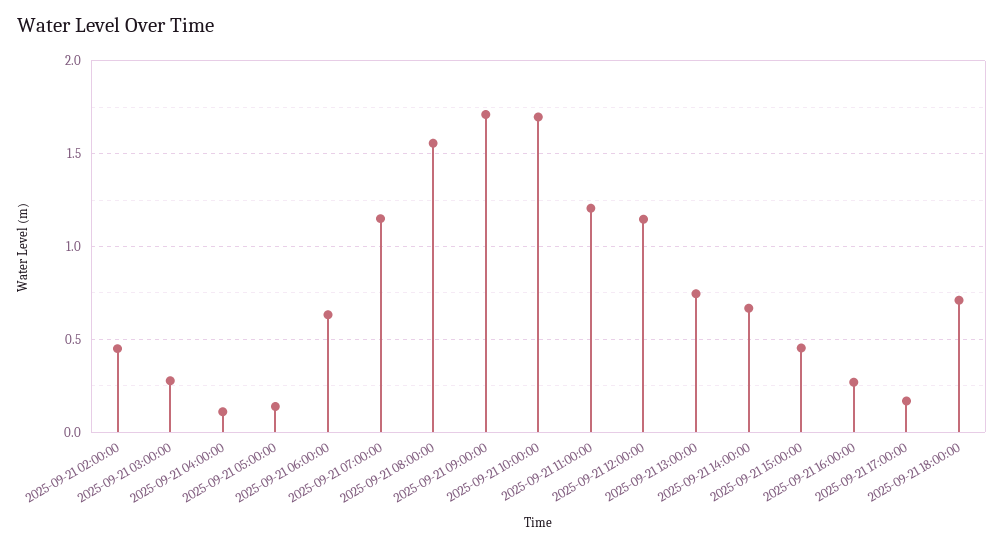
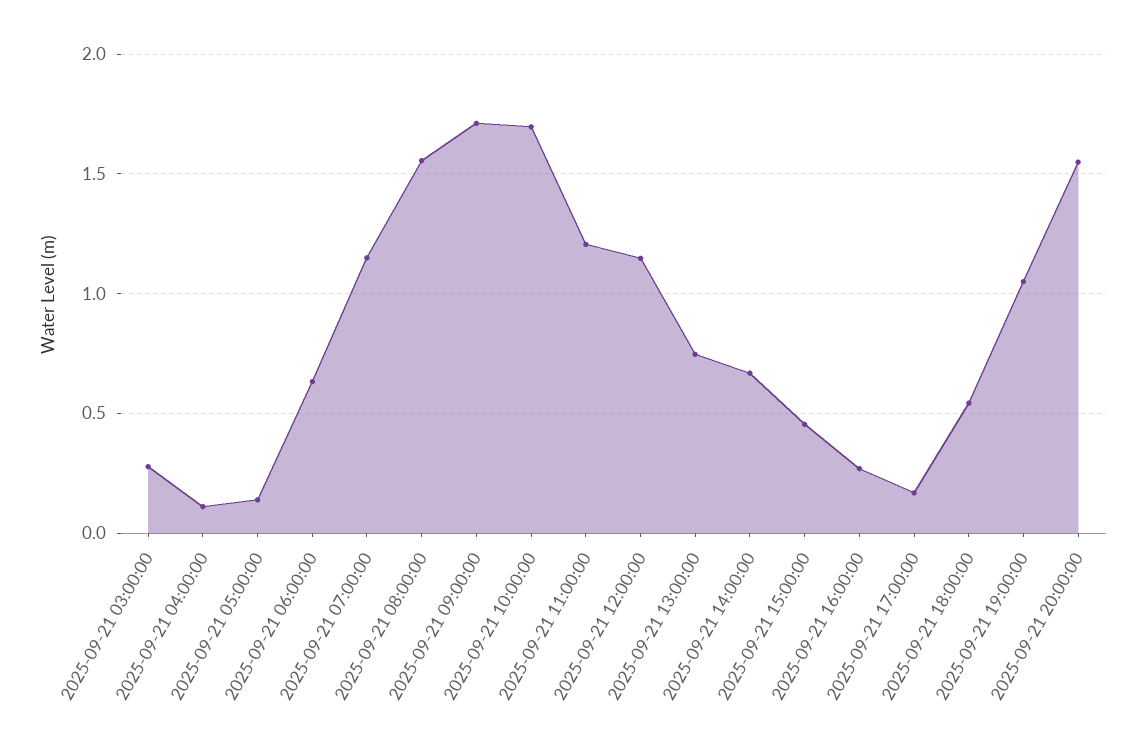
2025-09-21 02:00:00: 0.45 -> none
2025-09-21 18:00:00: 0.7 -> 0.55
2025-09-21 19:00:00: none -> 1.05
2025-09-21 20:00:00: none -> 1.55

